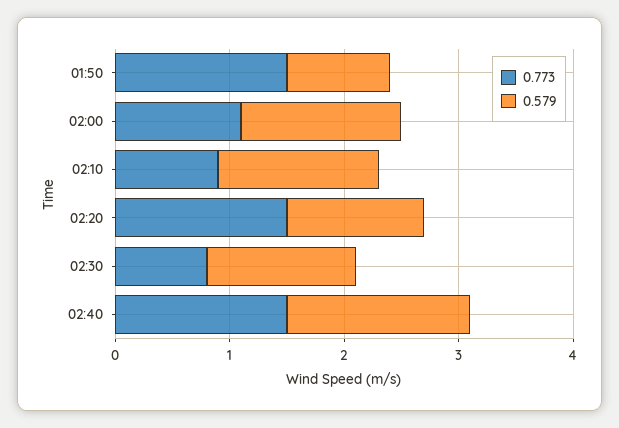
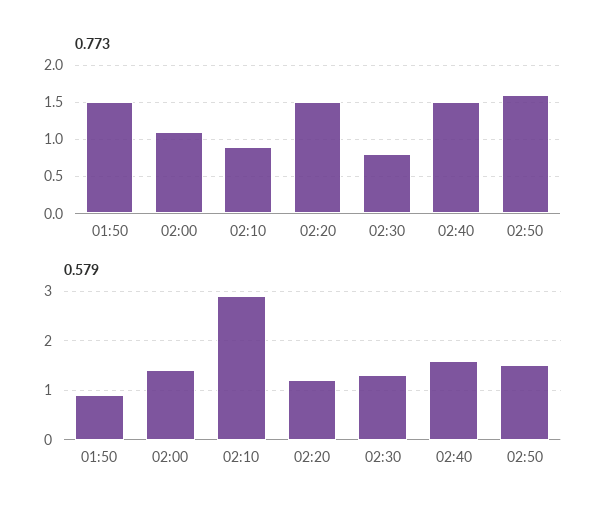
0.579, 02:10: 1.4 -> 3
0.773, 02:50: none -> 1.6
0.579, 02:50: none -> 1.5

